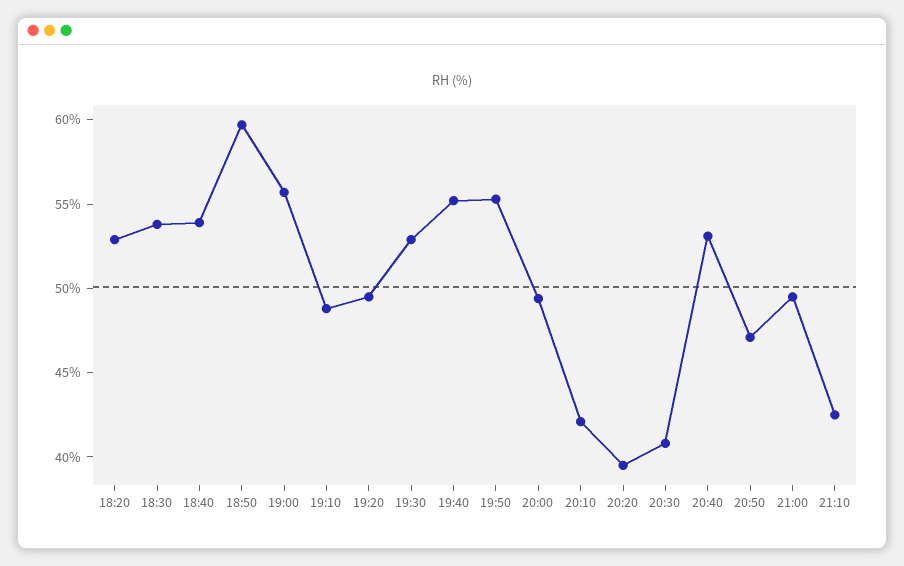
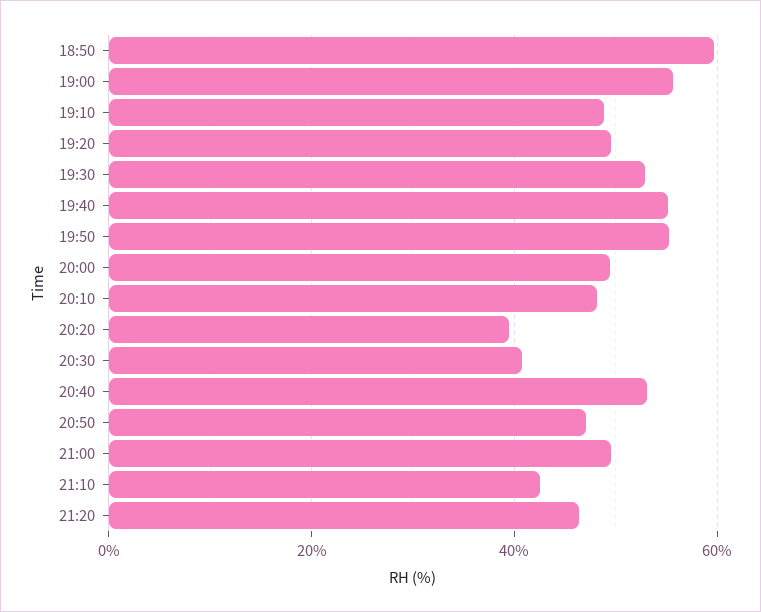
18:20: 53 -> none
18:30: 54 -> none
18:40: 54 -> none
20:10: 42 -> 48
21:20: none -> 46

